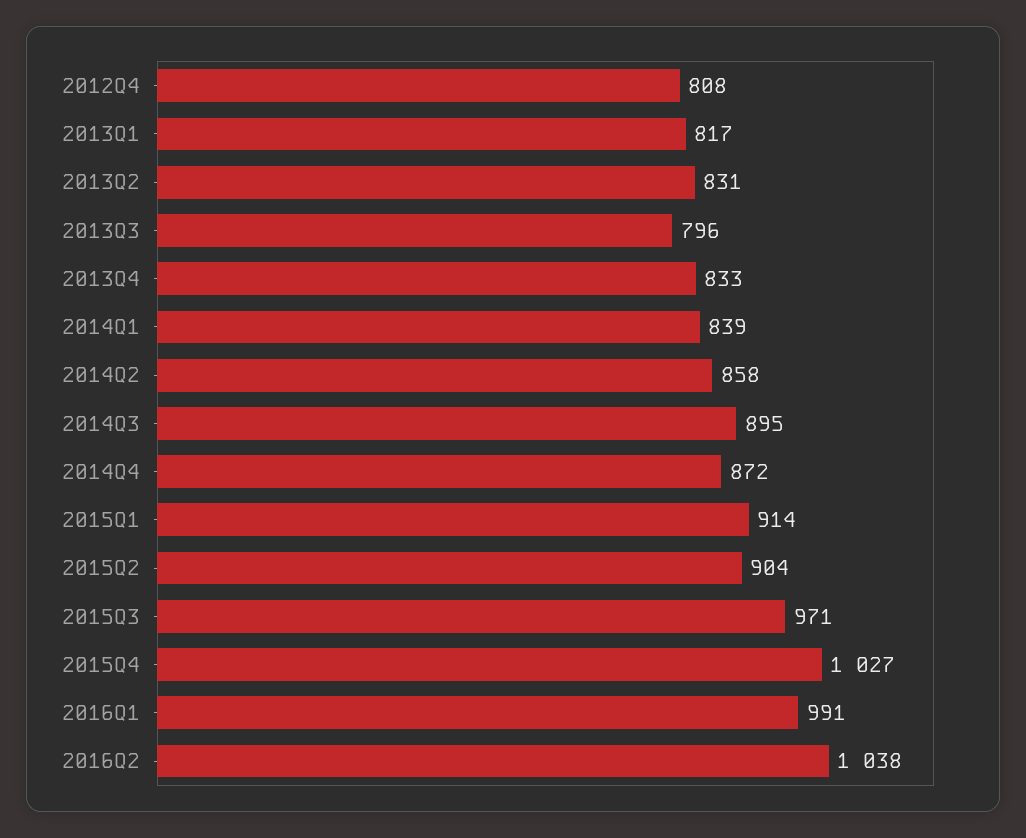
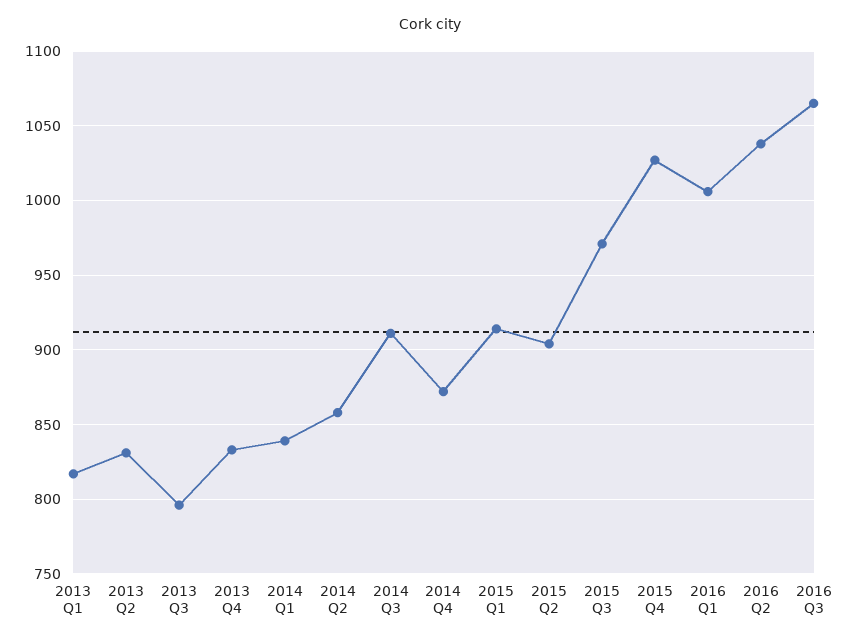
2012Q4: 808 -> none
2014Q3: 895 -> 910
2016Q1: 991 -> 1005
2016 Q3: none -> 1065

